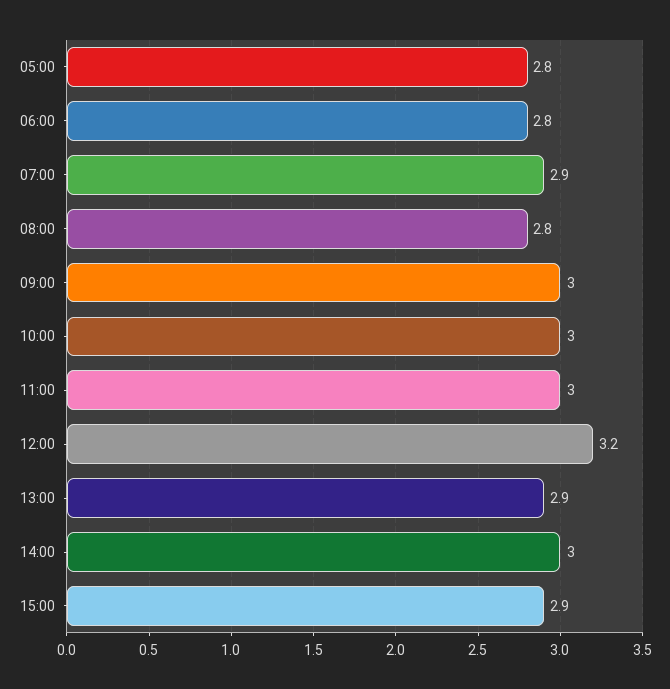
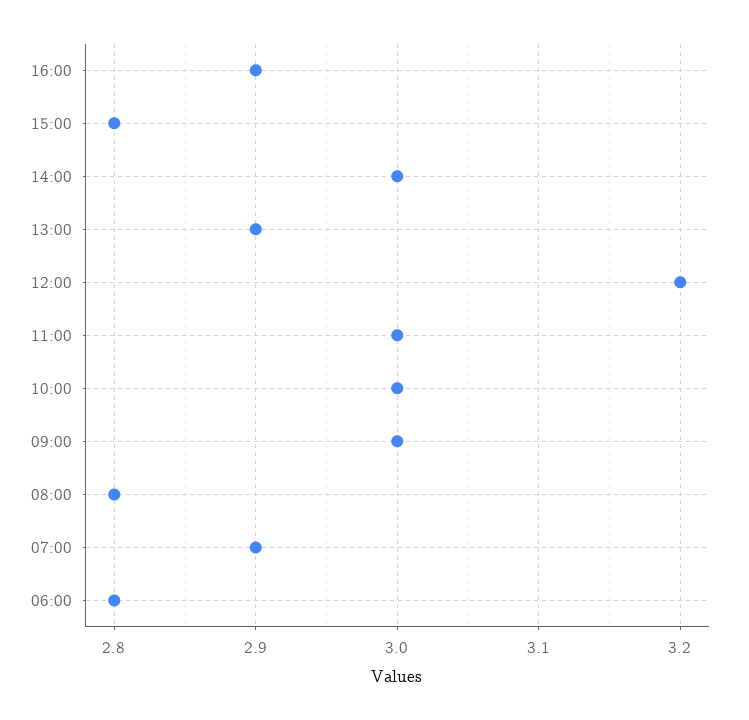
05:00: 2.8 -> none
15:00: 2.9 -> 2.8
16:00: none -> 2.9

